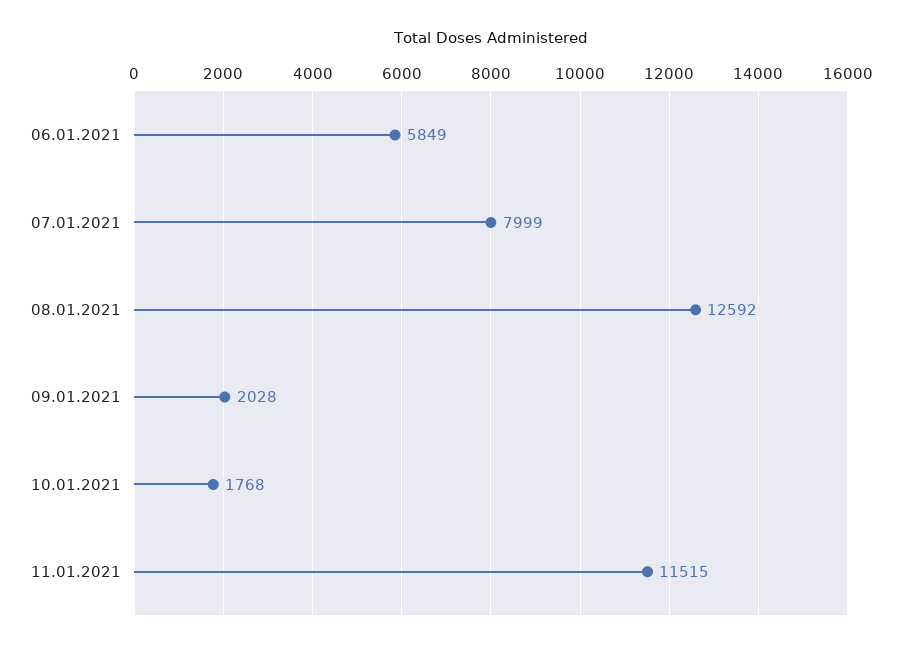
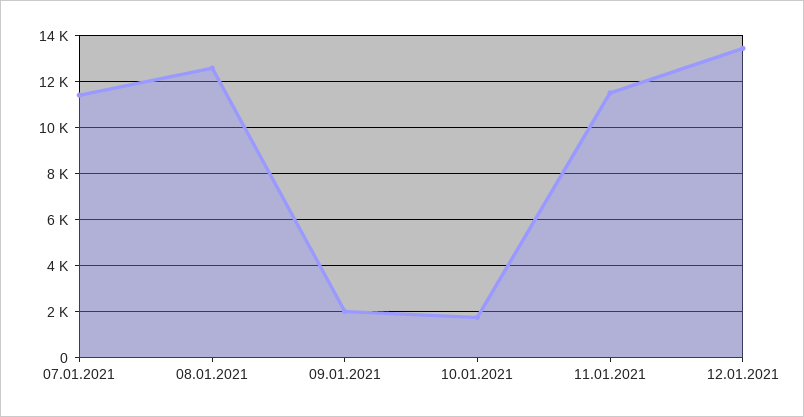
06.01.2021: 5849 -> none
07.01.2021: 7999 -> 11500
12.01.2021: none -> 13500

